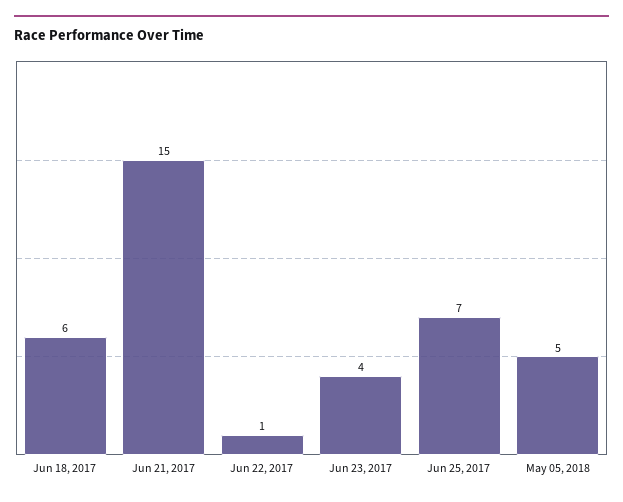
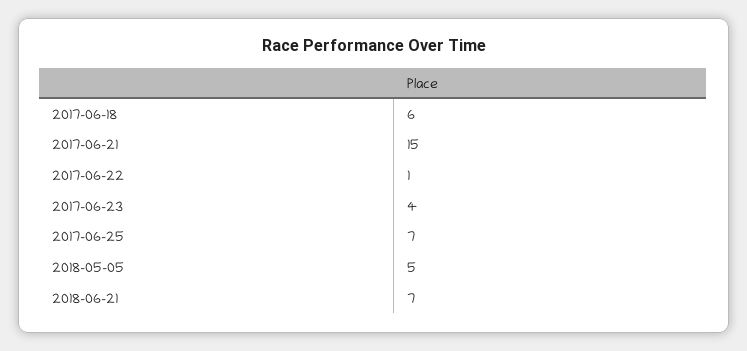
2018-06-21: none -> 7

